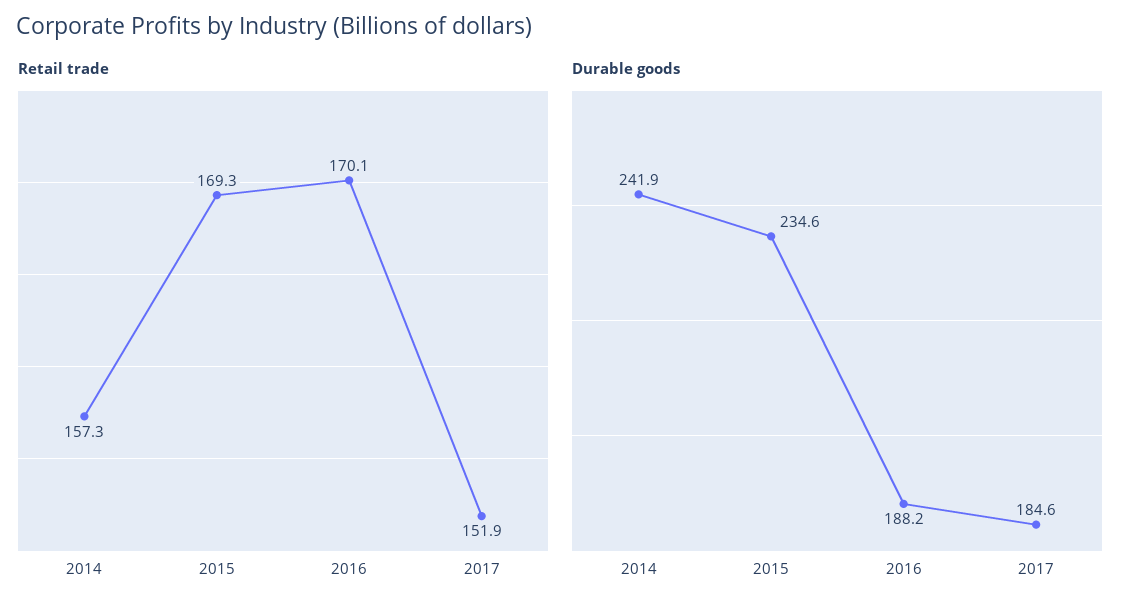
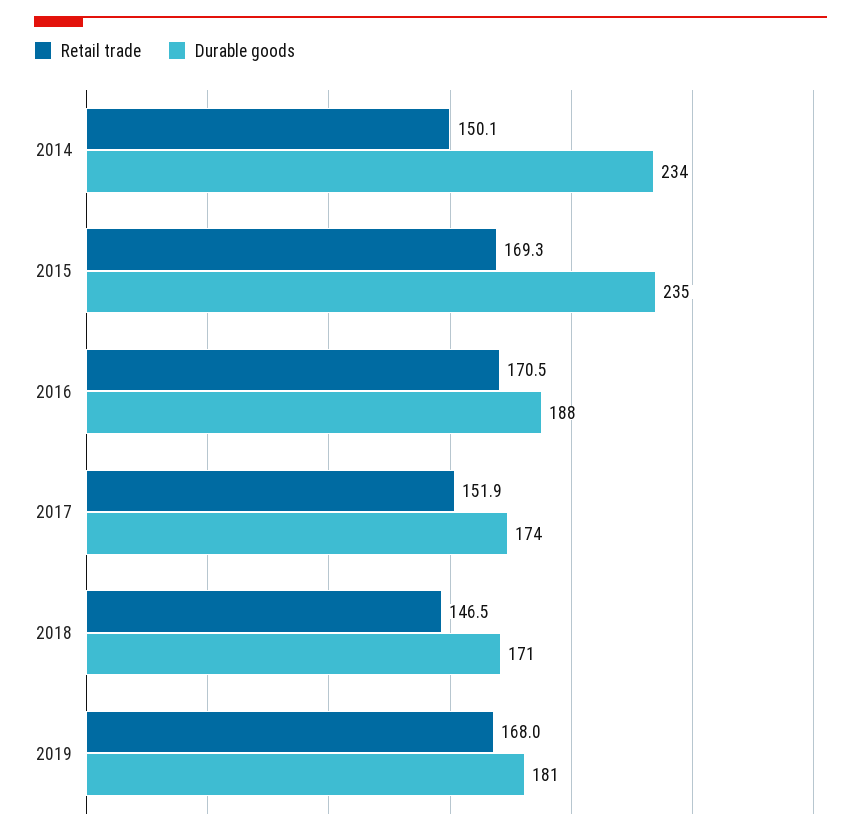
Retail trade, 2014: 157.3 -> 150.1
Retail trade, 2016: 170.1 -> 170.5
Durable goods, 2014: 241.9 -> 234
Durable goods, 2017: 184.6 -> 174
Retail trade, 2018: none -> 146.5
Durable goods, 2018: none -> 171
Retail trade, 2019: none -> 168
Durable goods, 2019: none -> 181

